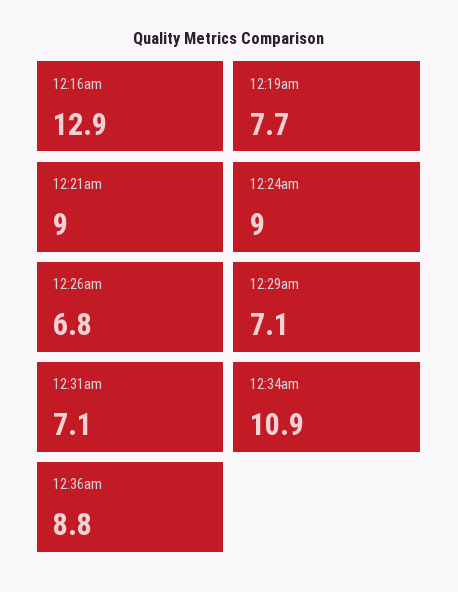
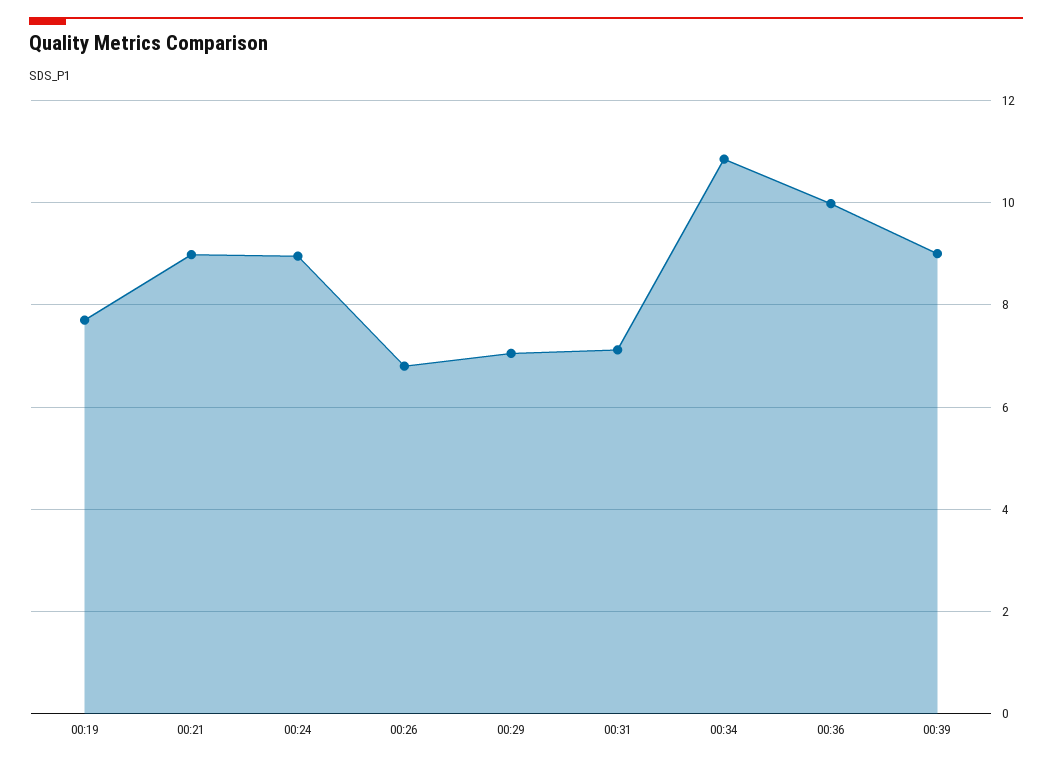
12:16am: 12.9 -> none
12:36am: 8.8 -> 10
00:39: none -> 9

